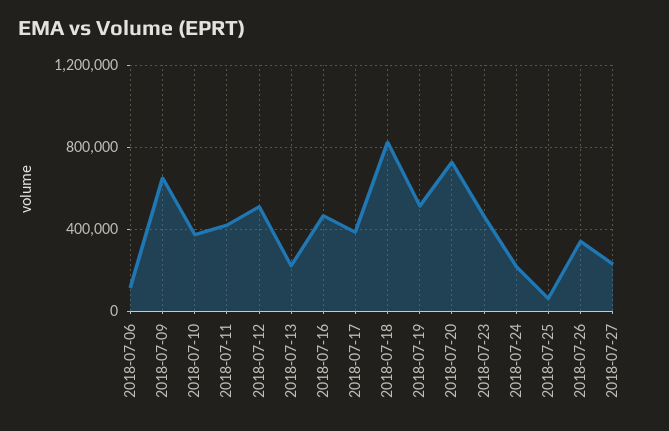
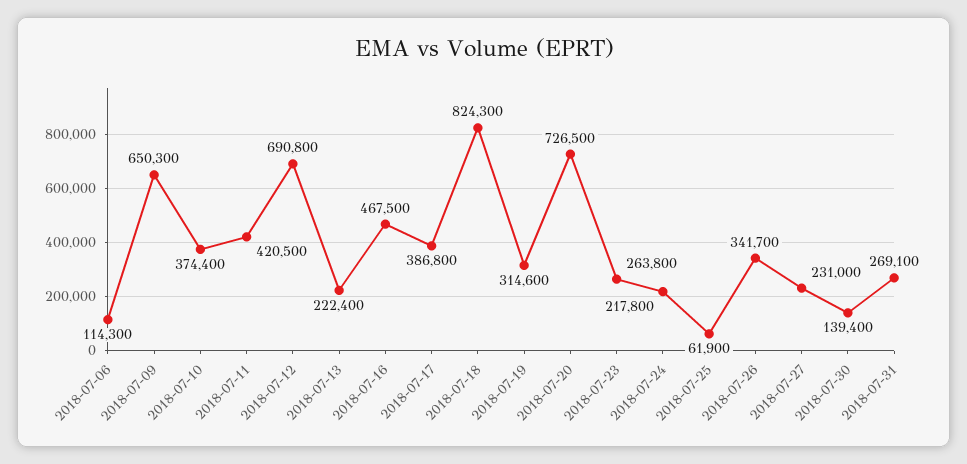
2018-07-12: 500000 -> 690800
2018-07-19: 500000 -> 314600
2018-07-23: 450000 -> 263800
2018-07-30: none -> 139400
2018-07-31: none -> 269100

